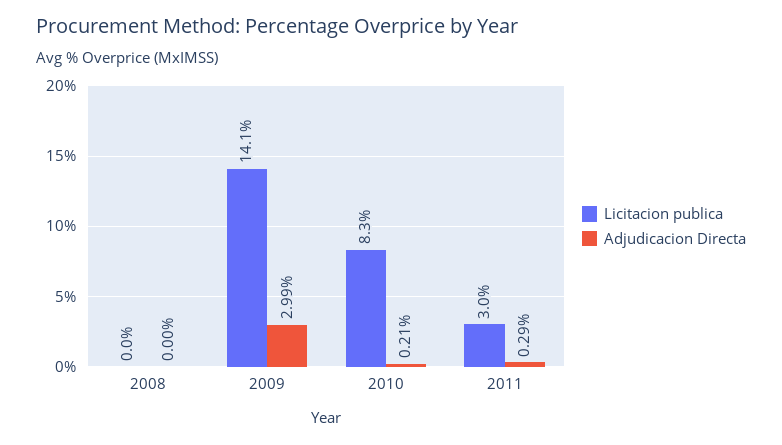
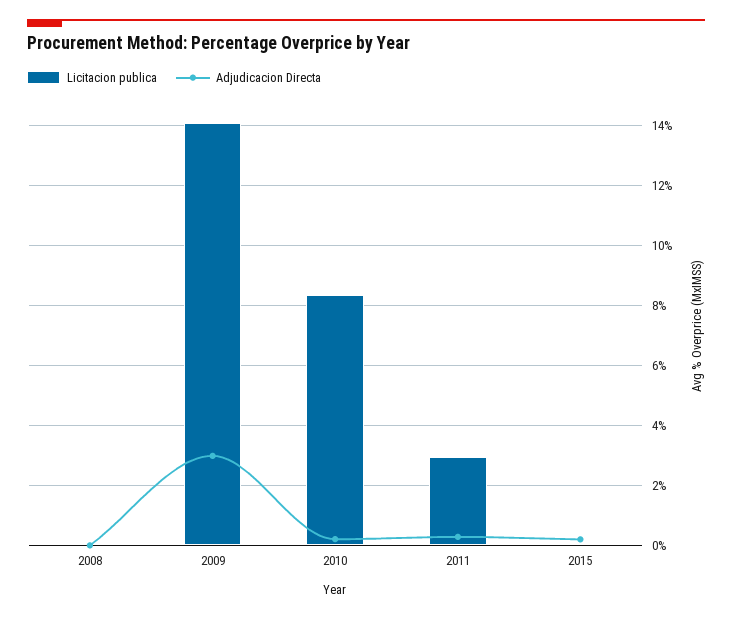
Licitacion publica, 2015: none -> 0
Adjudicacion Directa, 2015: none -> 0.2

